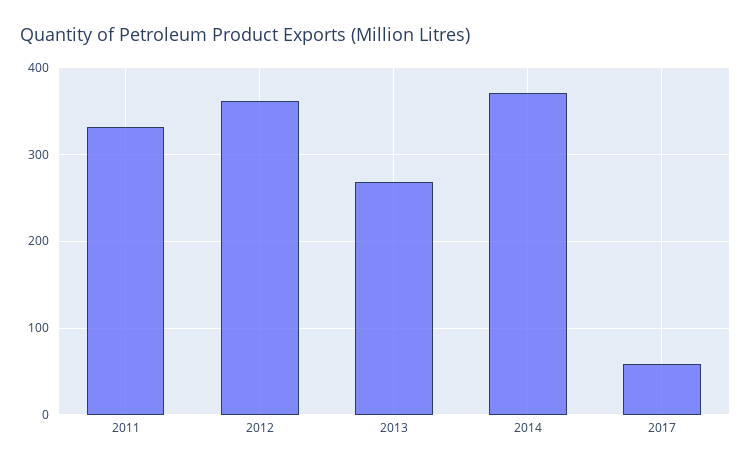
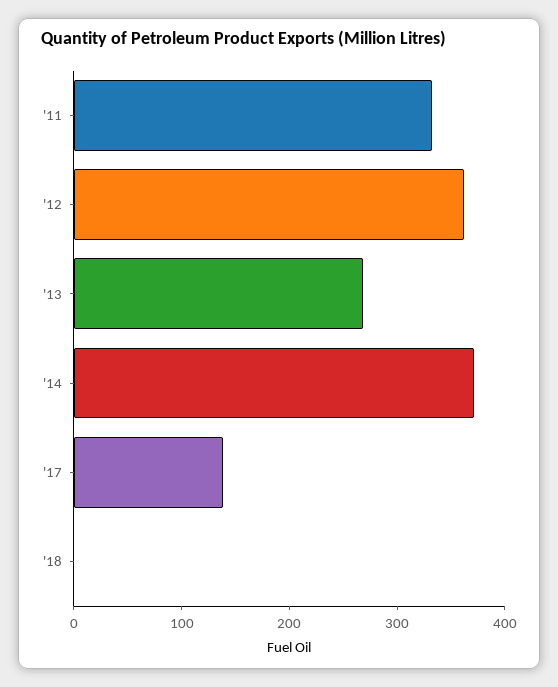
2017: 60 -> 140
'18: none -> 0

